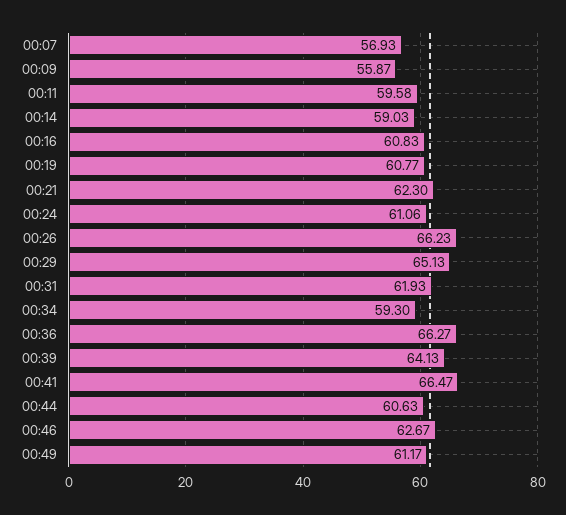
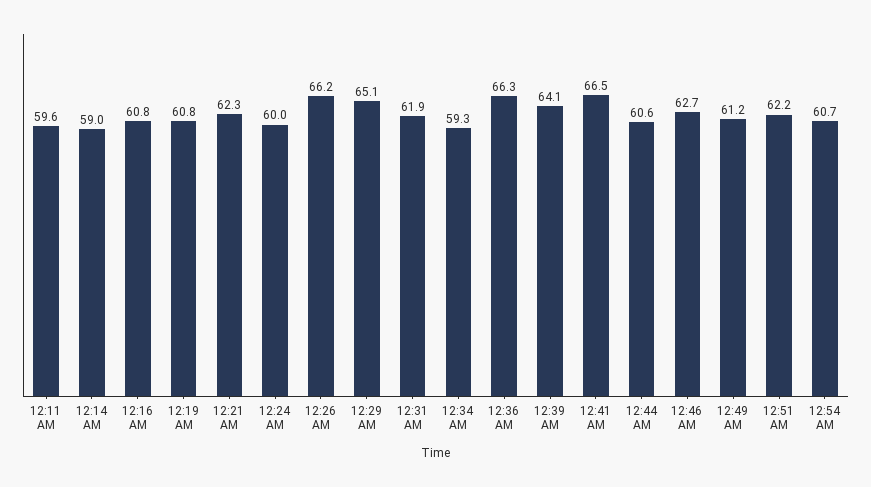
00:07: 56.93 -> none
00:09: 55.87 -> none
00:24: 61.06 -> 60
12:51 AM: none -> 62.2
12:54 AM: none -> 60.7

